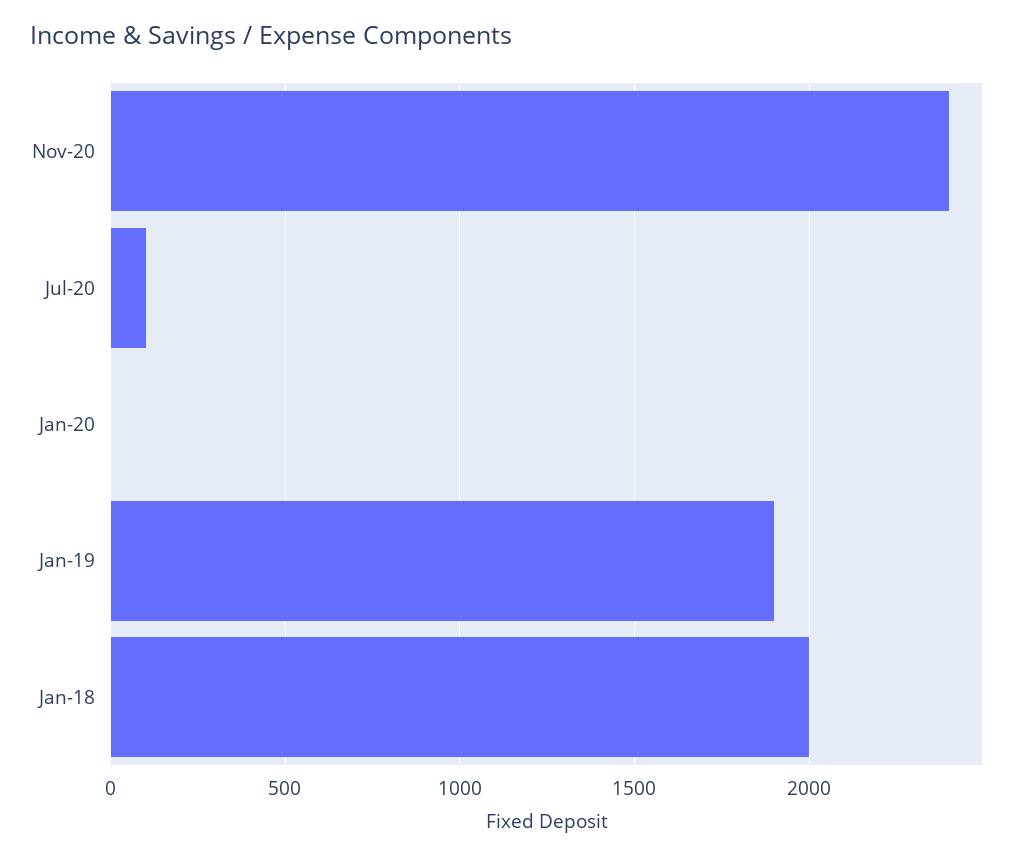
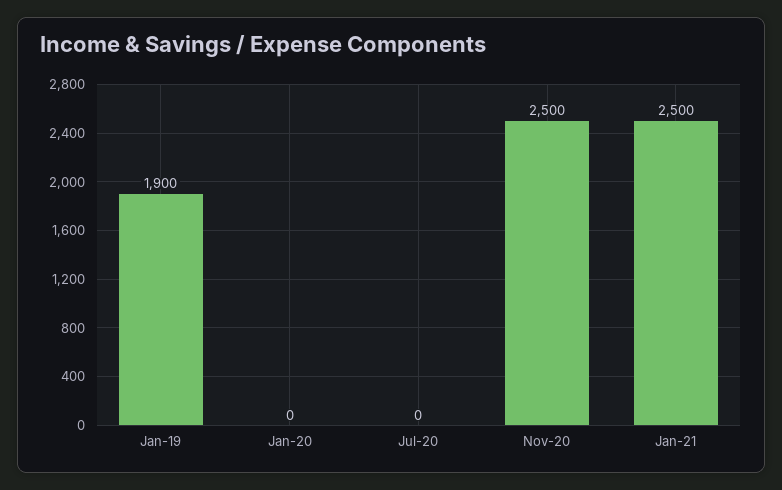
Nov-20: 2400 -> 2500
Jul-20: 100 -> 0
Jan-18: 2000 -> none
Jan-21: none -> 2500

